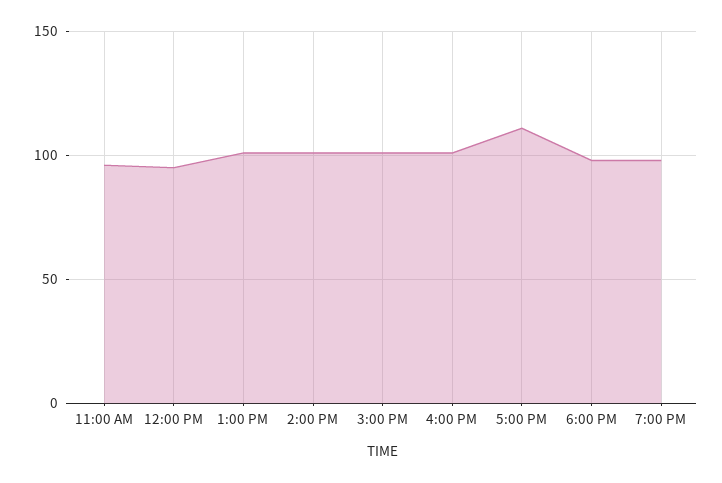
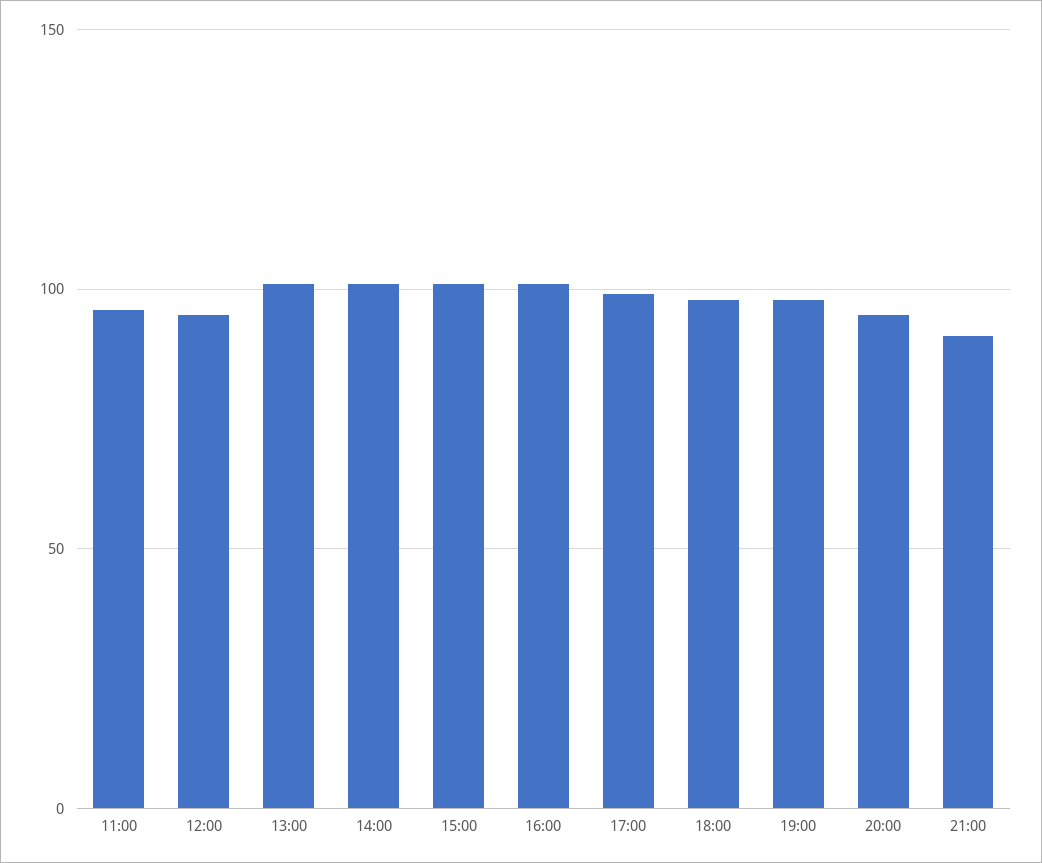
5:00 PM: 110 -> 100
20:00: none -> 95
21:00: none -> 90

